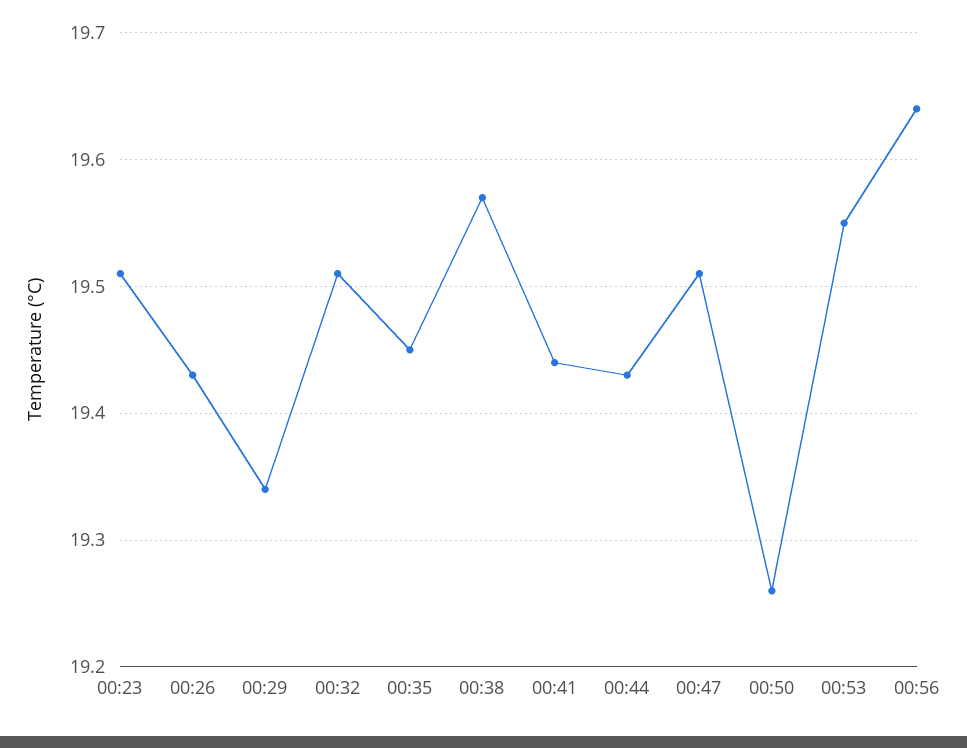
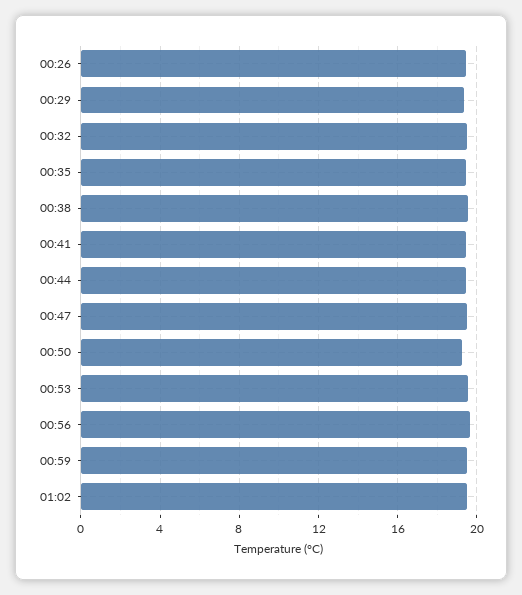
00:23: 19.51 -> none
00:59: none -> 19.5
01:02: none -> 19.5

